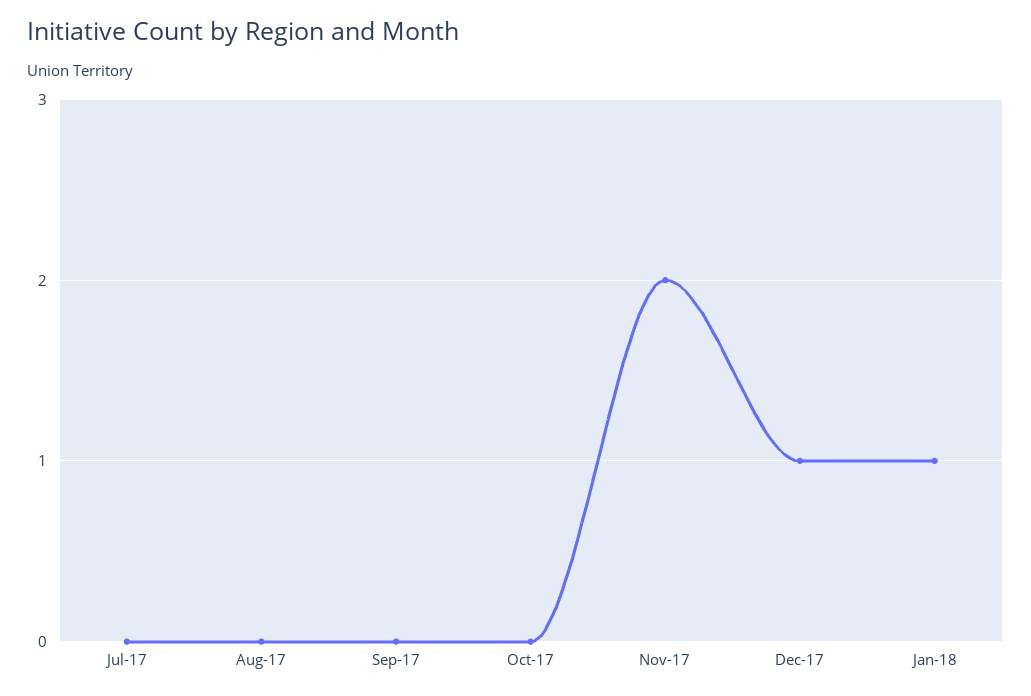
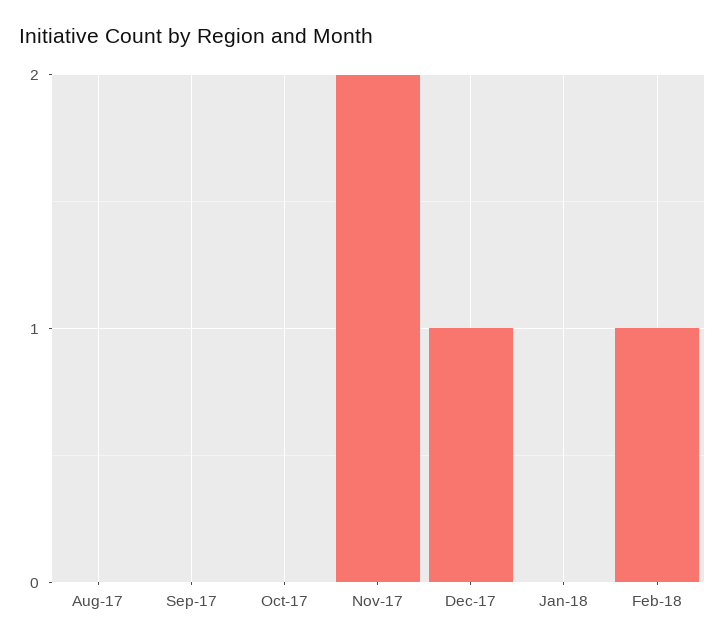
Jul-17: 0 -> none
Jan-18: 1 -> 0
Feb-18: none -> 1

